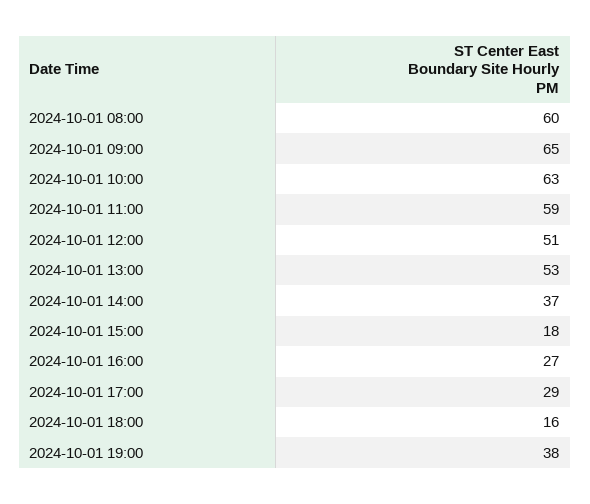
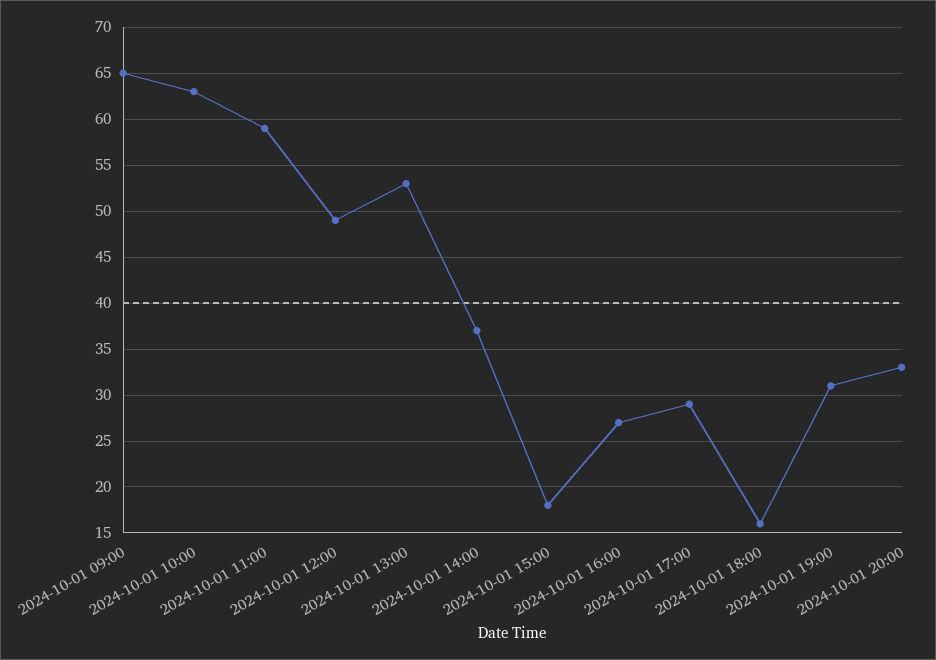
2024-10-01 08:00: 60 -> none
2024-10-01 12:00: 51 -> 49
2024-10-01 19:00: 38 -> 31
2024-10-01 20:00: none -> 33

